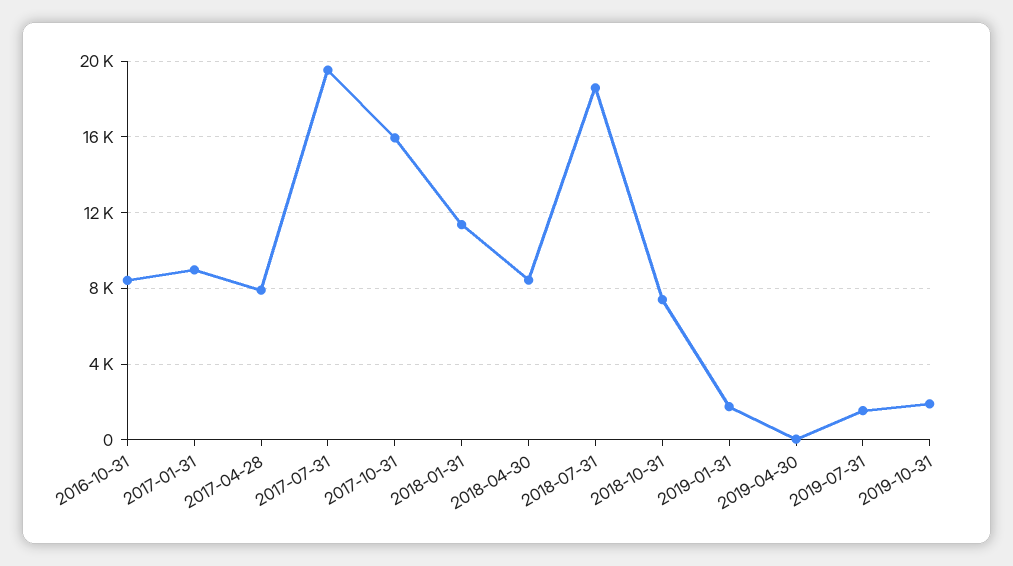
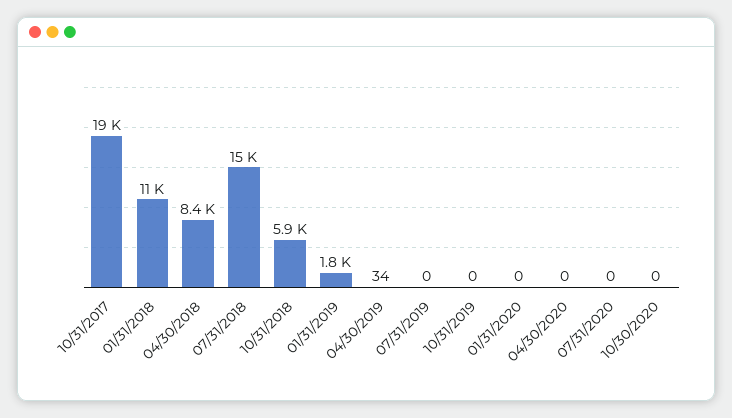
2016-10-31: 8500 -> none
2017-01-31: 9000 -> none
2017-04-28: 8000 -> none
2017-07-31: 19500 -> none
2017-10-31: 16000 -> 19000
2018-07-31: 18500 -> 15000
2018-10-31: 7500 -> 5900
2019-07-31: 1500 -> 0
2019-10-31: 2000 -> 0
01/31/2020: none -> 0
04/30/2020: none -> 0
07/31/2020: none -> 0
10/30/2020: none -> 0

